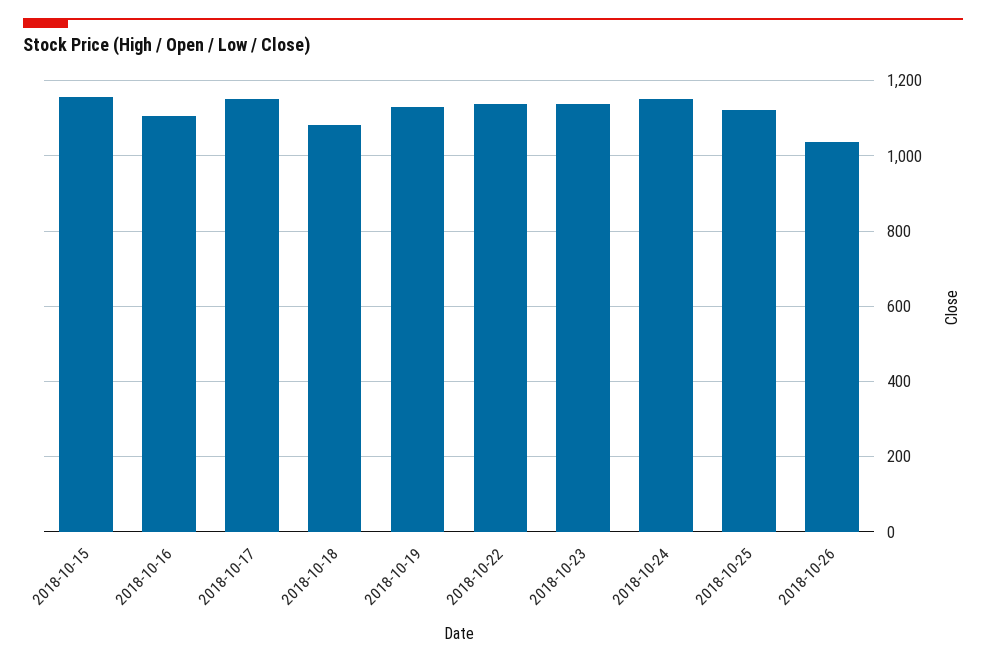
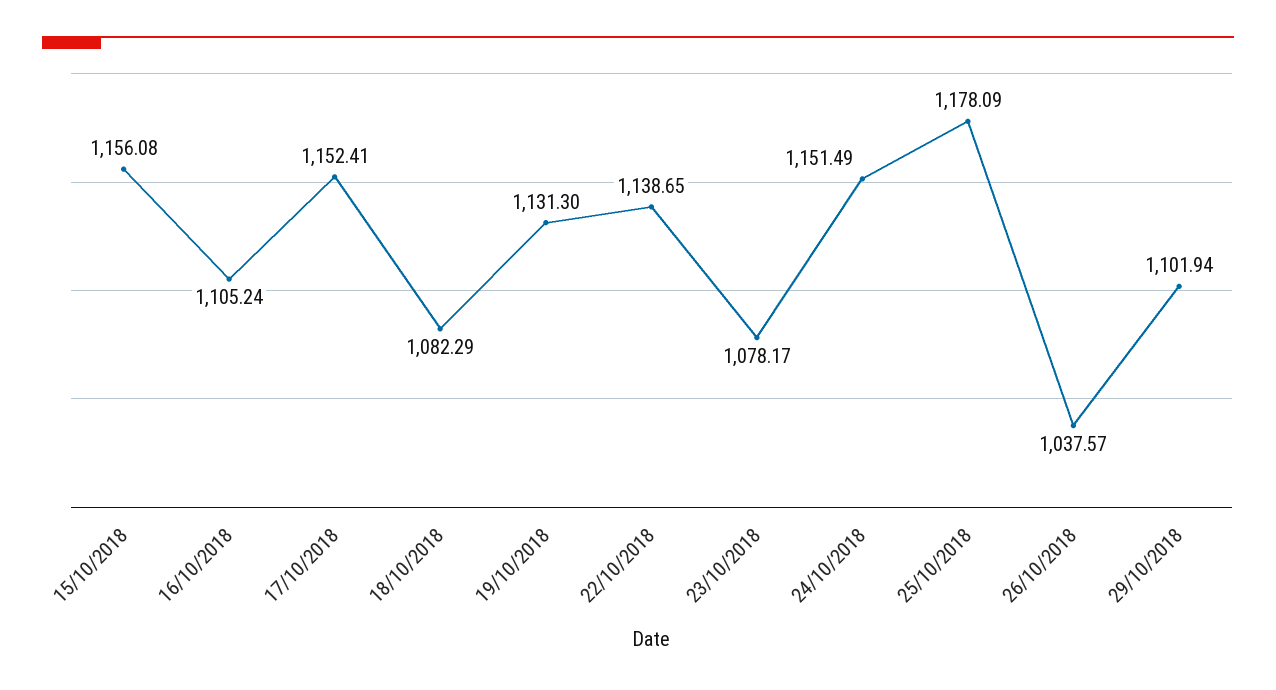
2018-10-23: 1140 -> 1078.17
2018-10-25: 1120 -> 1178.09
29/10/2018: none -> 1101.94

